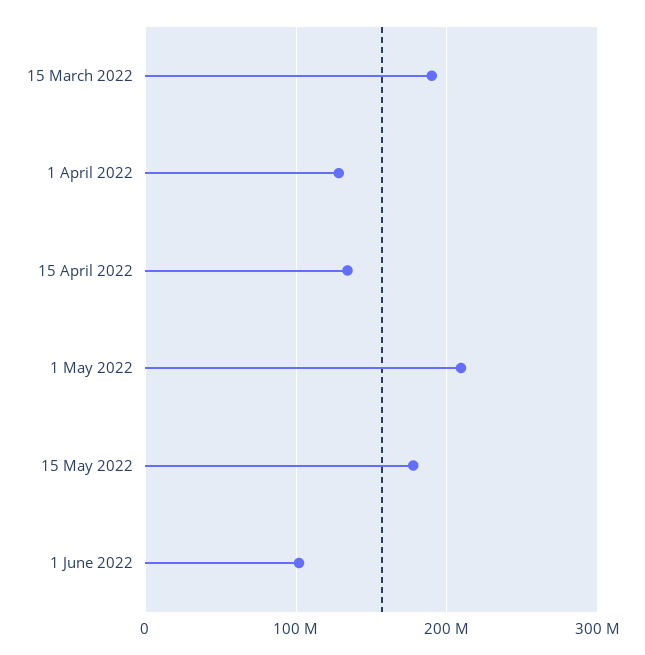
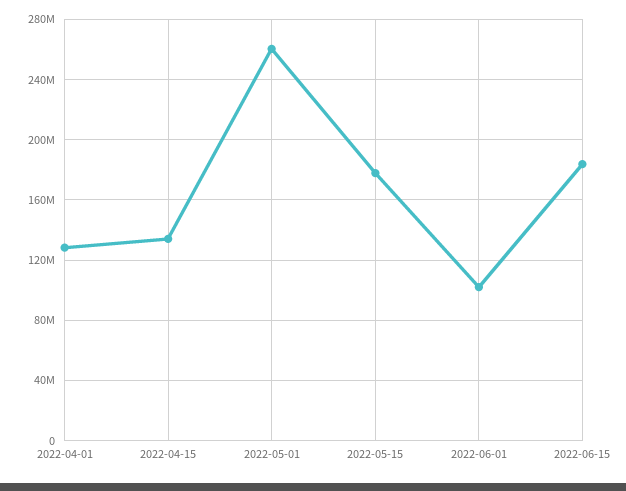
15 March 2022: 190000000 -> none
1 May 2022: 210000000 -> 260000000
2022-06-15: none -> 185000000

